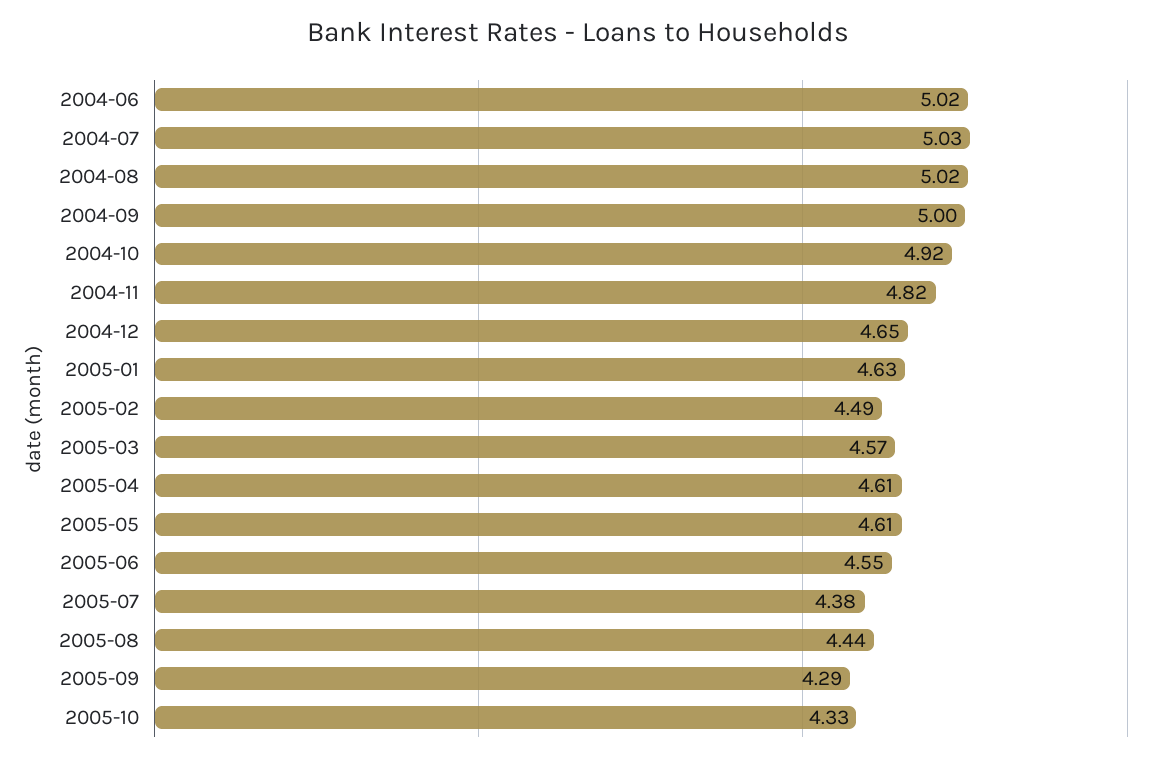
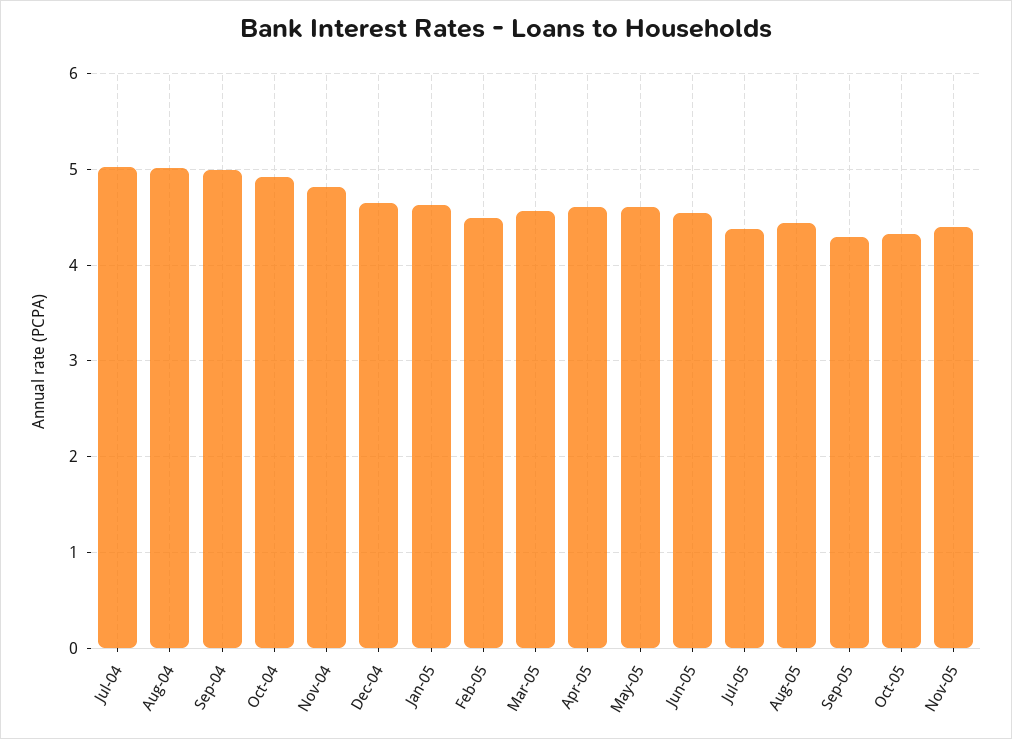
2004-06: 5.02 -> none
Nov-05: none -> 4.4

